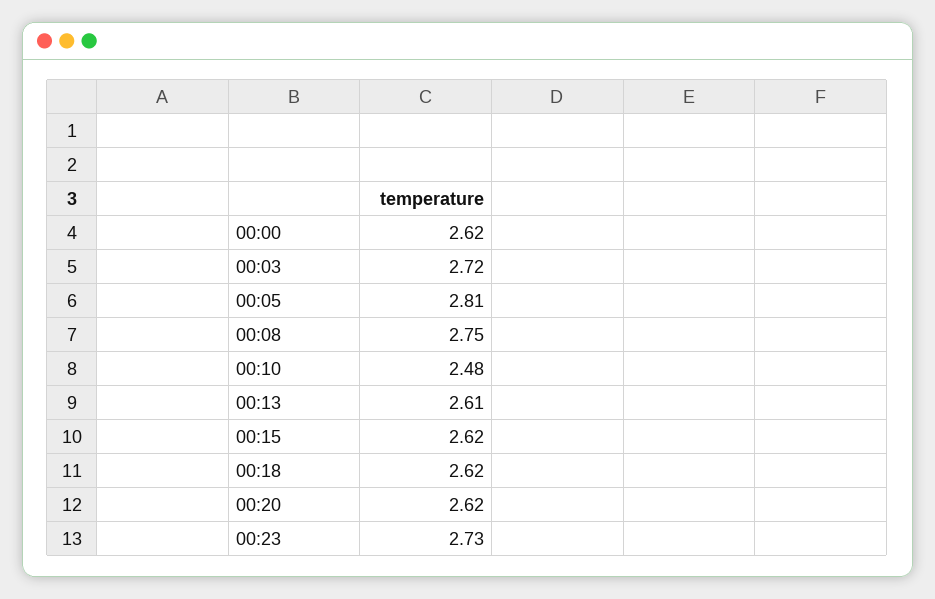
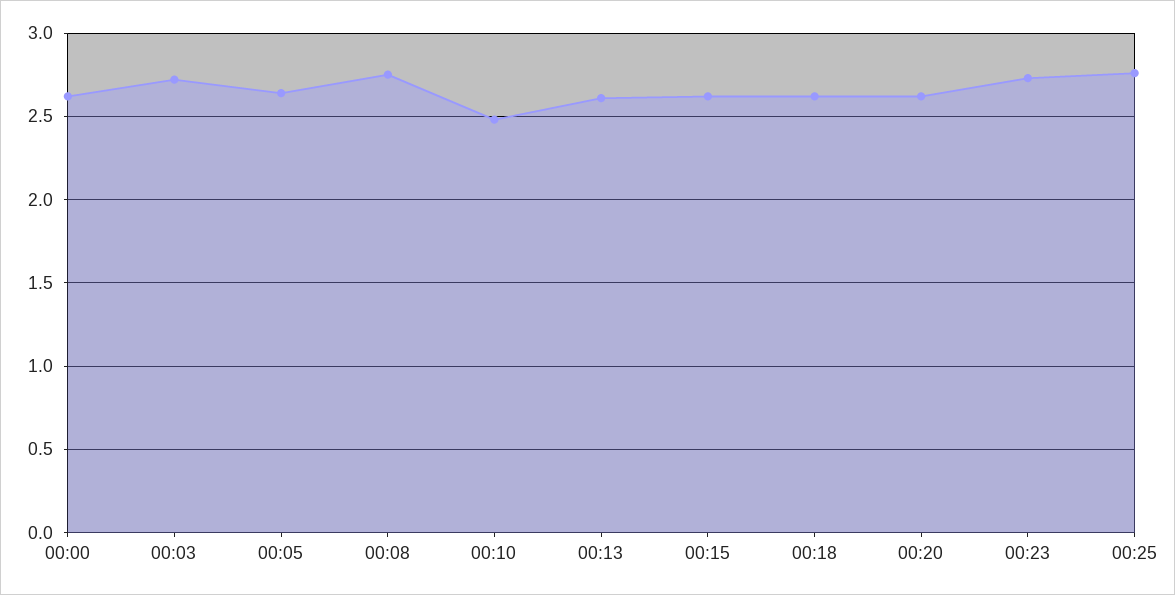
00:05: 2.81 -> 2.65
00:25: none -> 2.75

